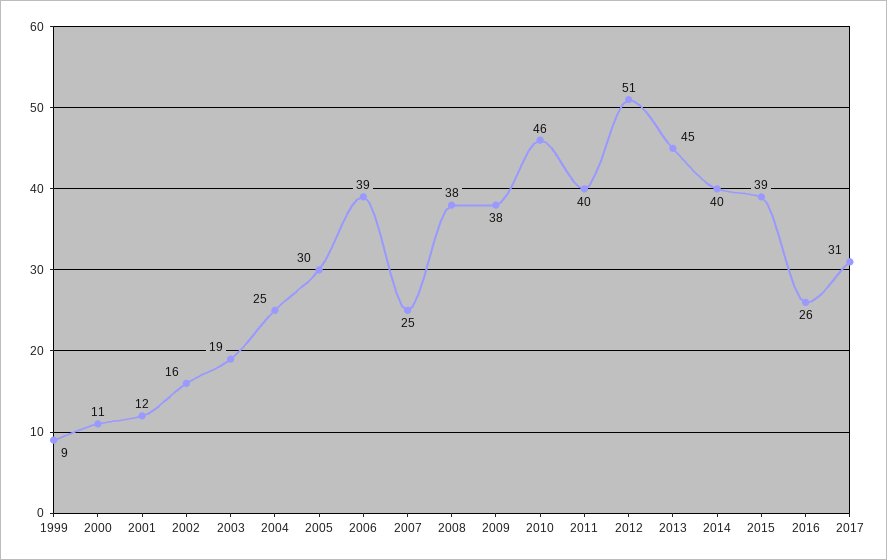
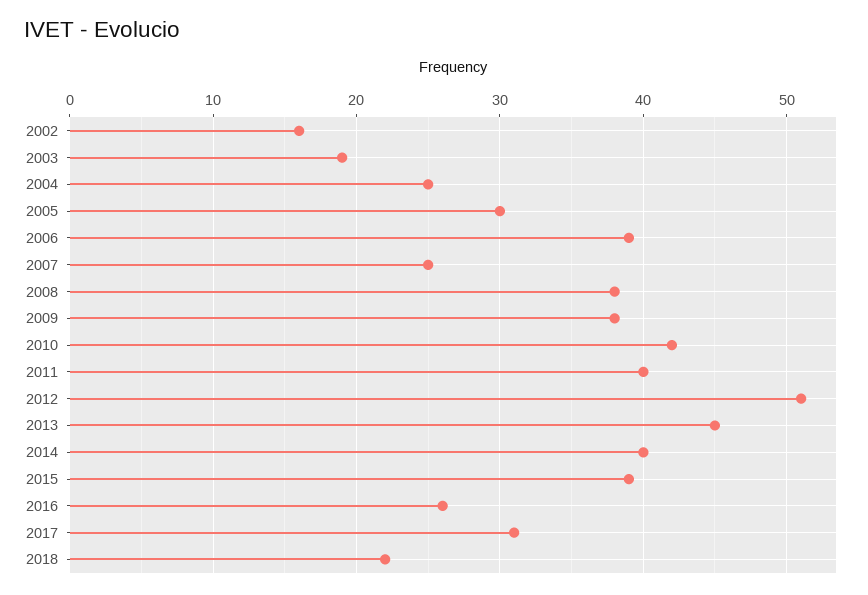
1999: 9 -> none
2000: 11 -> none
2001: 12 -> none
2010: 46 -> 42
2018: none -> 22

